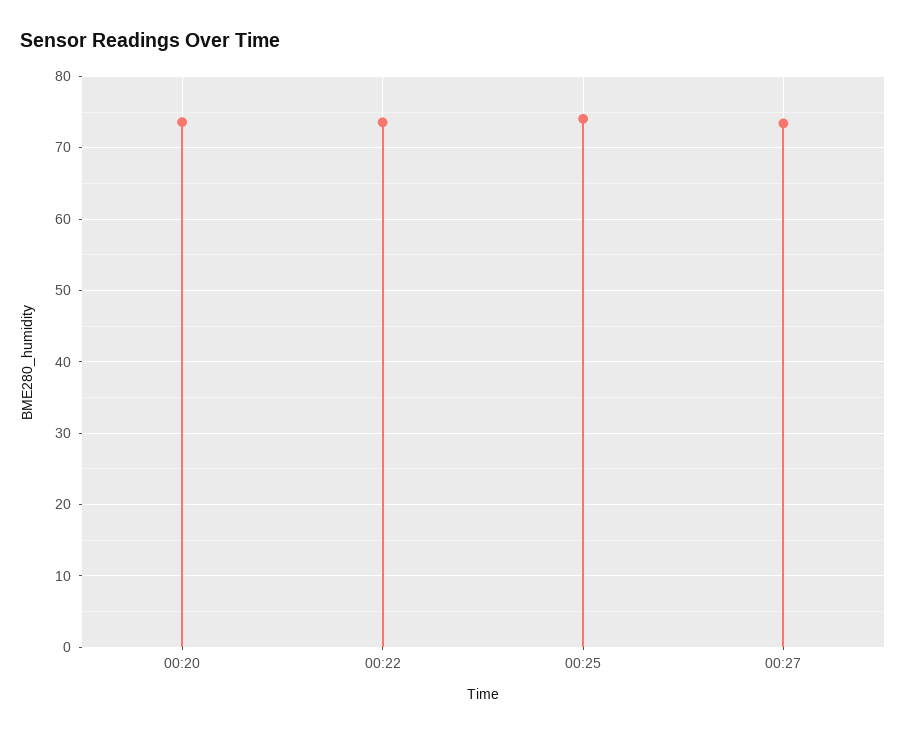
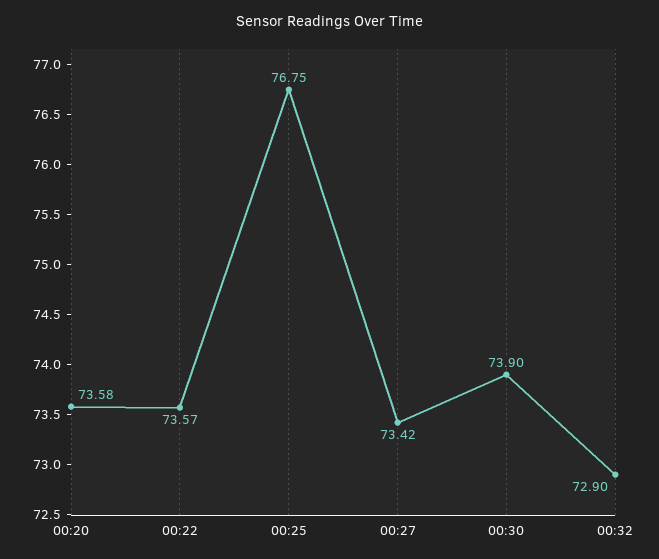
00:25: 74 -> 76.75
00:30: none -> 73.9
00:32: none -> 72.9

